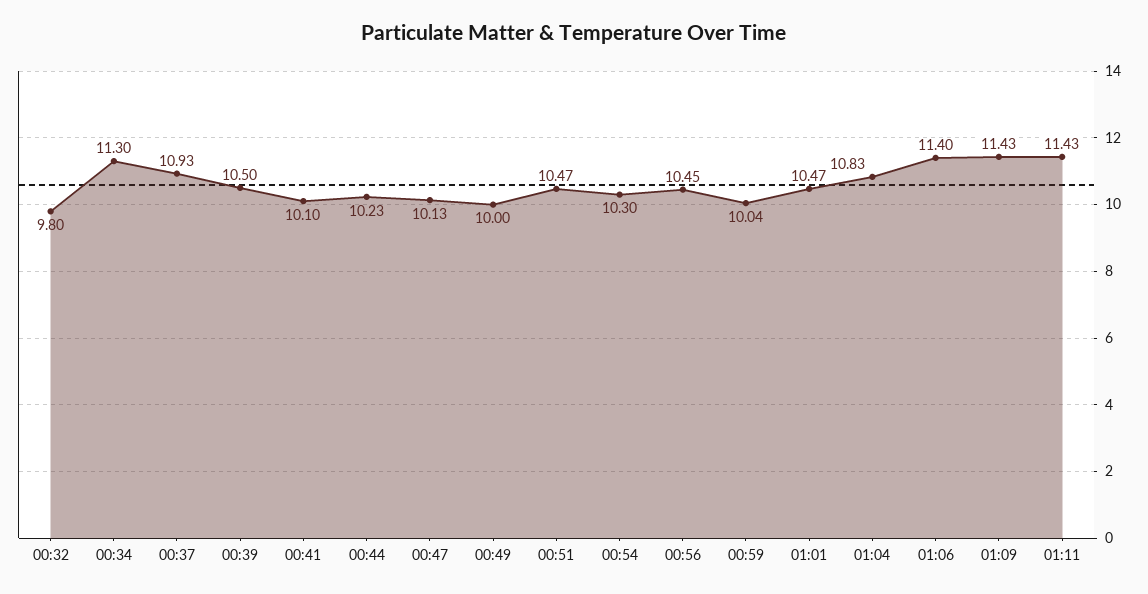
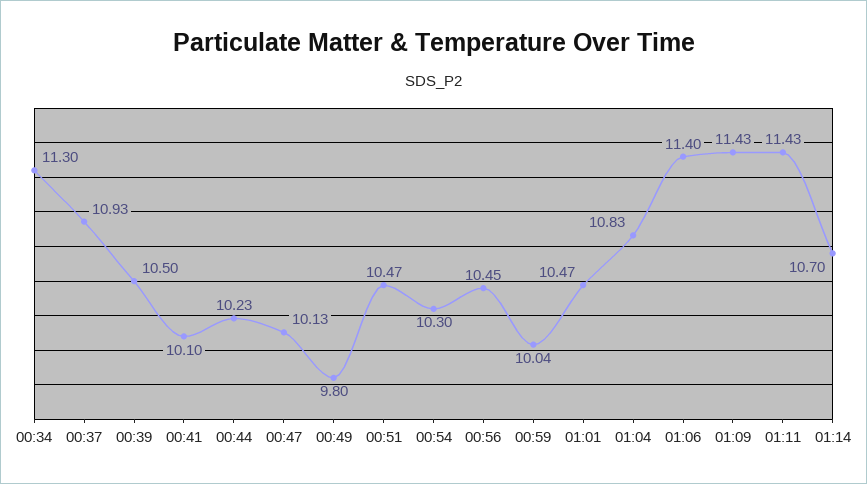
00:32: 9.8 -> none
00:49: 10 -> 9.8
01:14: none -> 10.7

